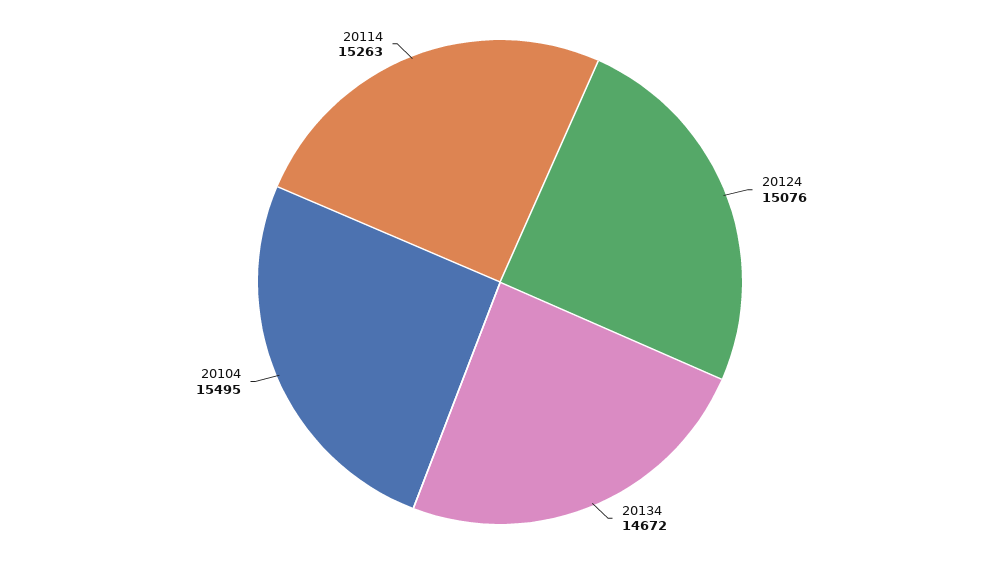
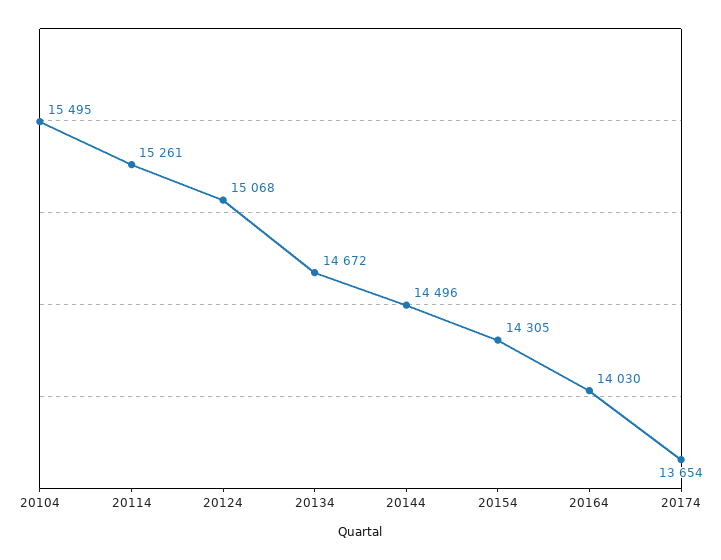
20124: 15076 -> 15068
20114: 15263 -> 15261
20144: none -> 14496
20154: none -> 14305
20164: none -> 14030
20174: none -> 13654

